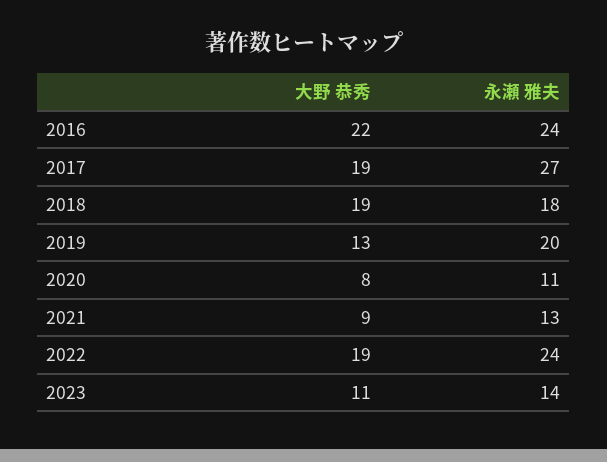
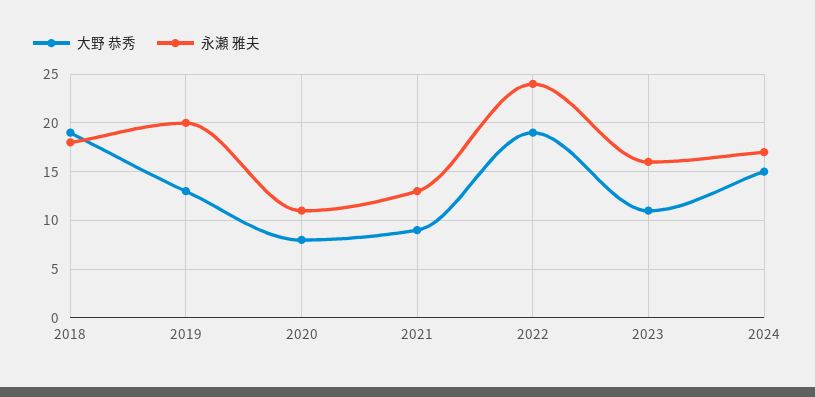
大野 恭秀, 2016: 22 -> none
永瀬 雅夫, 2016: 24 -> none
大野 恭秀, 2017: 19 -> none
永瀬 雅夫, 2017: 27 -> none
永瀬 雅夫, 2023: 14 -> 16
大野 恭秀, 2024: none -> 15
永瀬 雅夫, 2024: none -> 17

